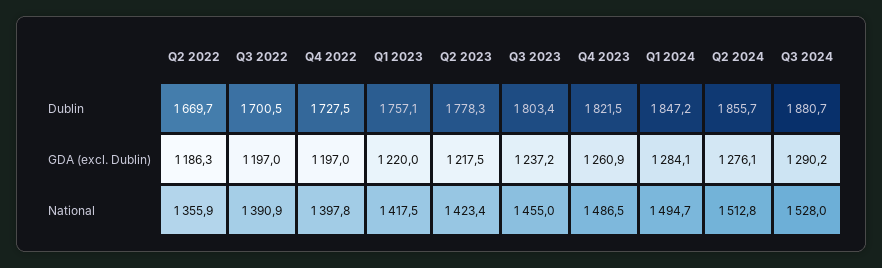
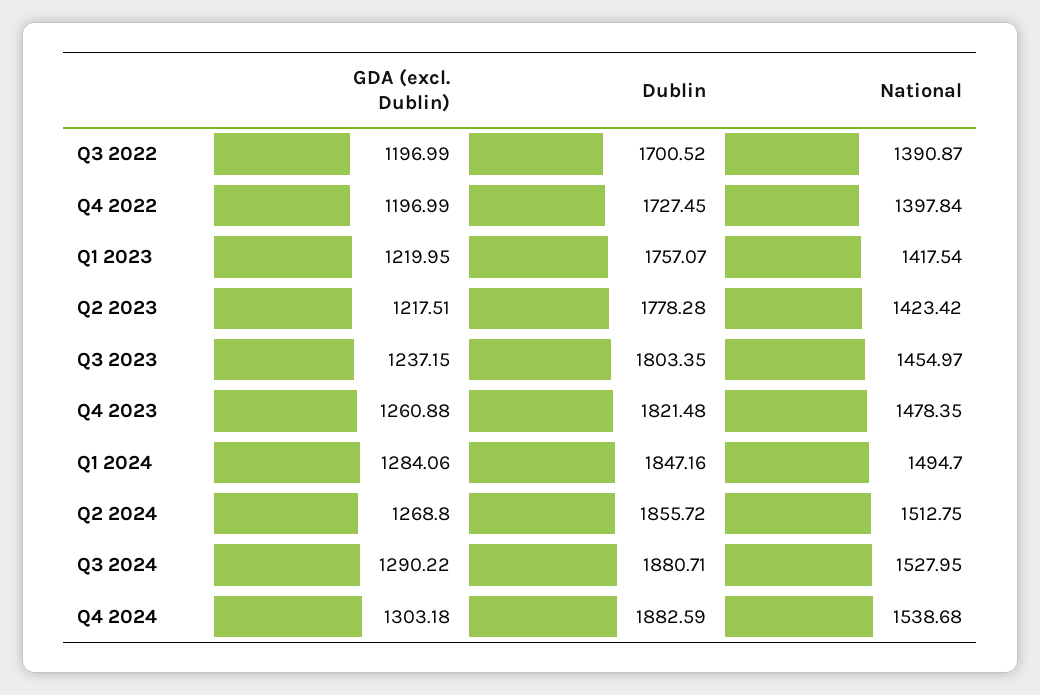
Q2 2022, Dublin: 1669.7 -> none
Q2 2022, GDA (excl. Dublin): 1186.3 -> none
Q2 2024, GDA (excl. Dublin): 1276.1 -> 1268.8
Q2 2022, National: 1355.9 -> none
Q4 2023, National: 1486.5 -> 1478.35
Q4 2024, GDA (excl. Dublin): none -> 1303.18
Q4 2024, Dublin: none -> 1882.59
Q4 2024, National: none -> 1538.68

